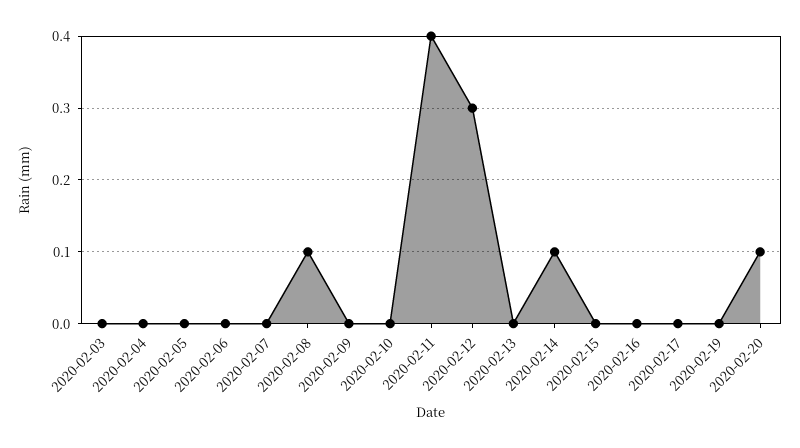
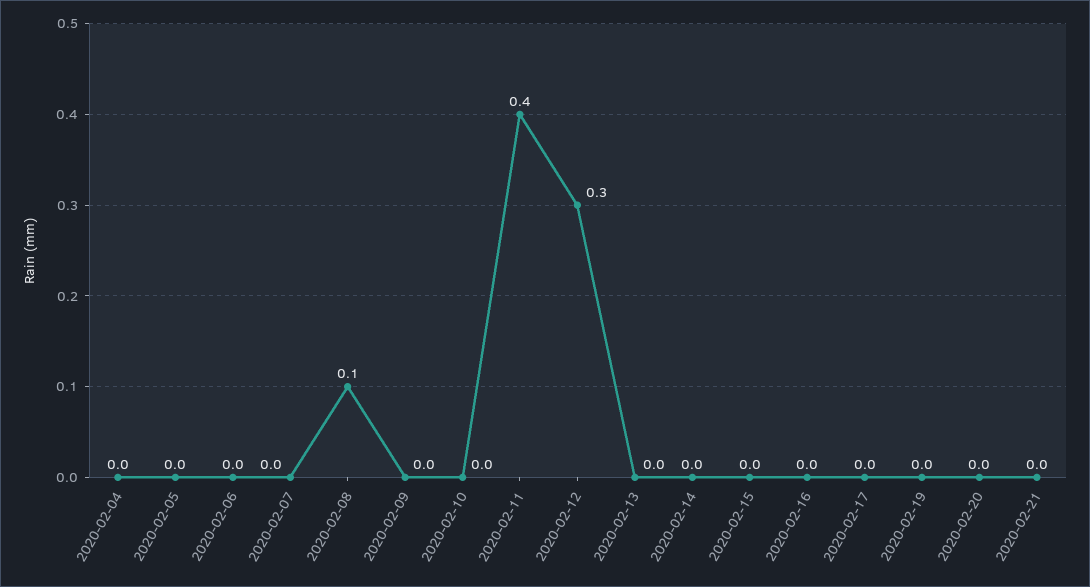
2020-02-03: 0 -> none
2020-02-14: 0.1 -> 0
2020-02-20: 0.1 -> 0
2020-02-21: none -> 0

